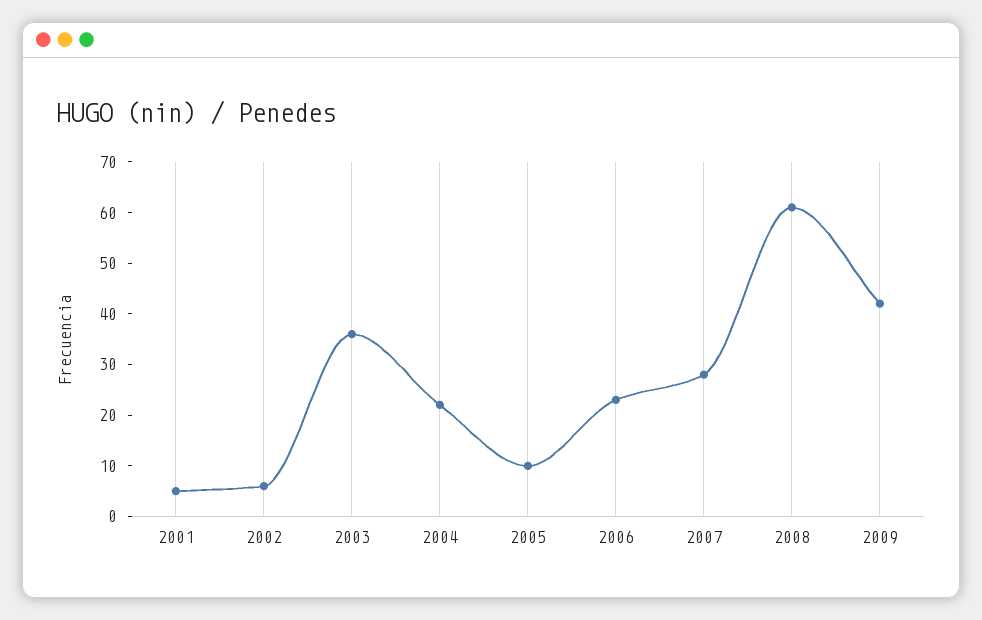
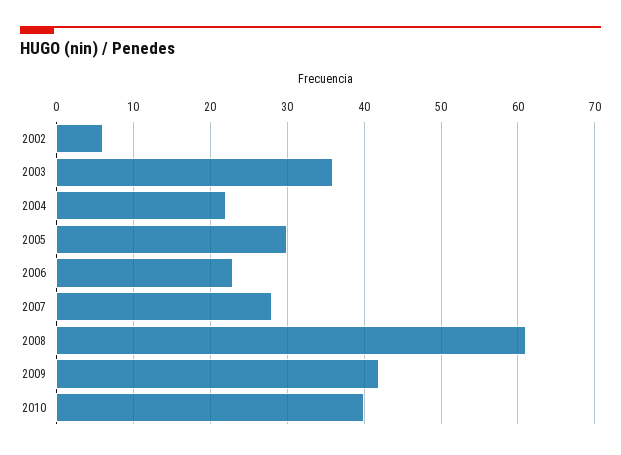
2001: 5 -> none
2005: 10 -> 30
2010: none -> 40

